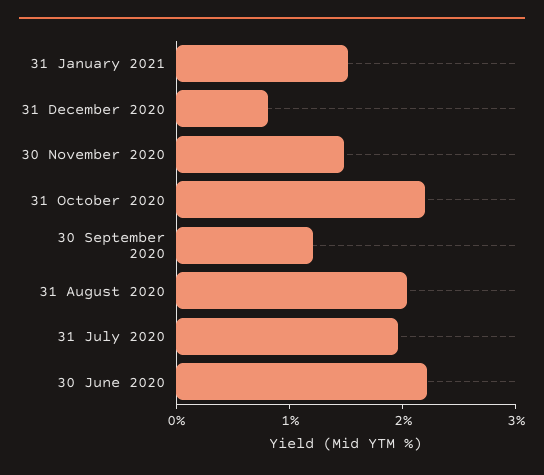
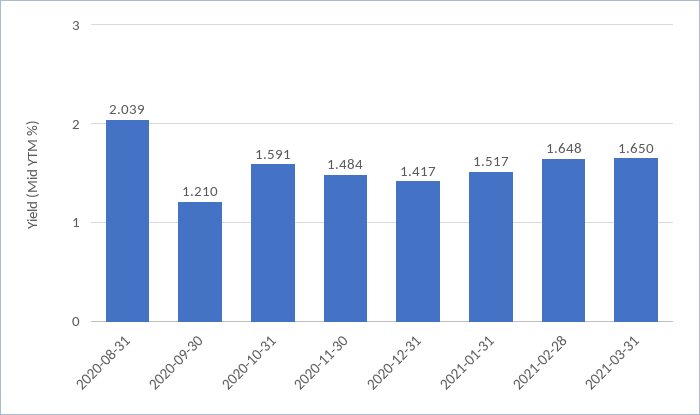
31 December 2020: 0.8 -> 1.417
31 October 2020: 2.2 -> 1.591
31 July 2020: 2 -> none
30 June 2020: 2.2 -> none
2021-02-28: none -> 1.648
2021-03-31: none -> 1.65

